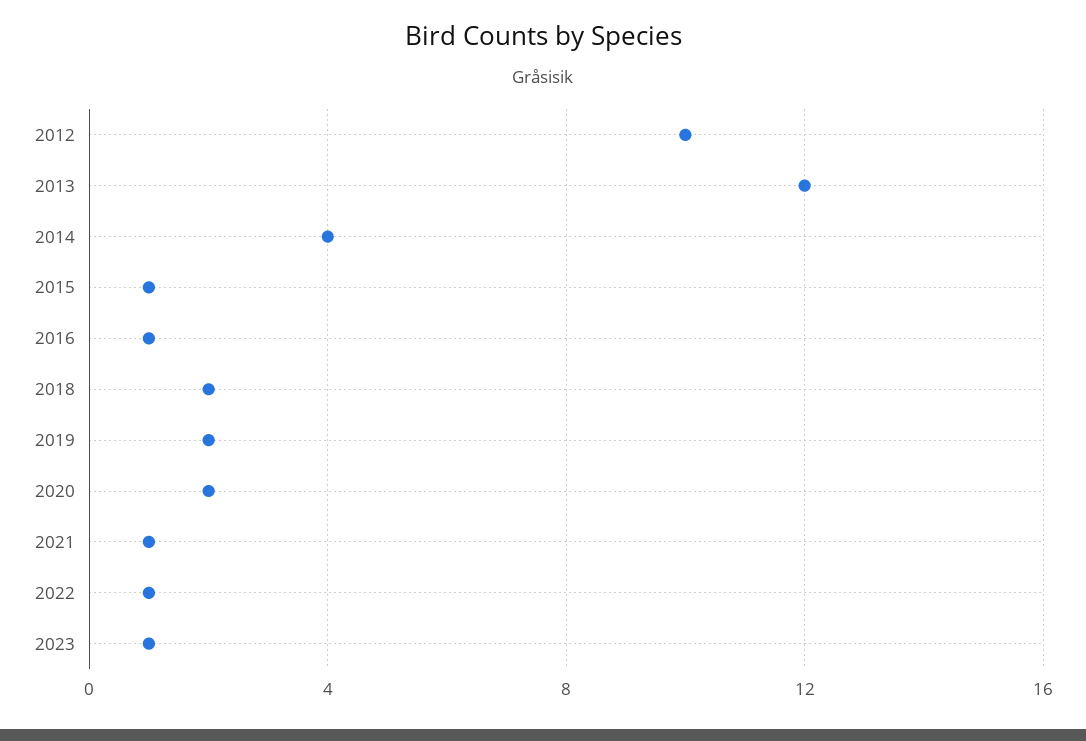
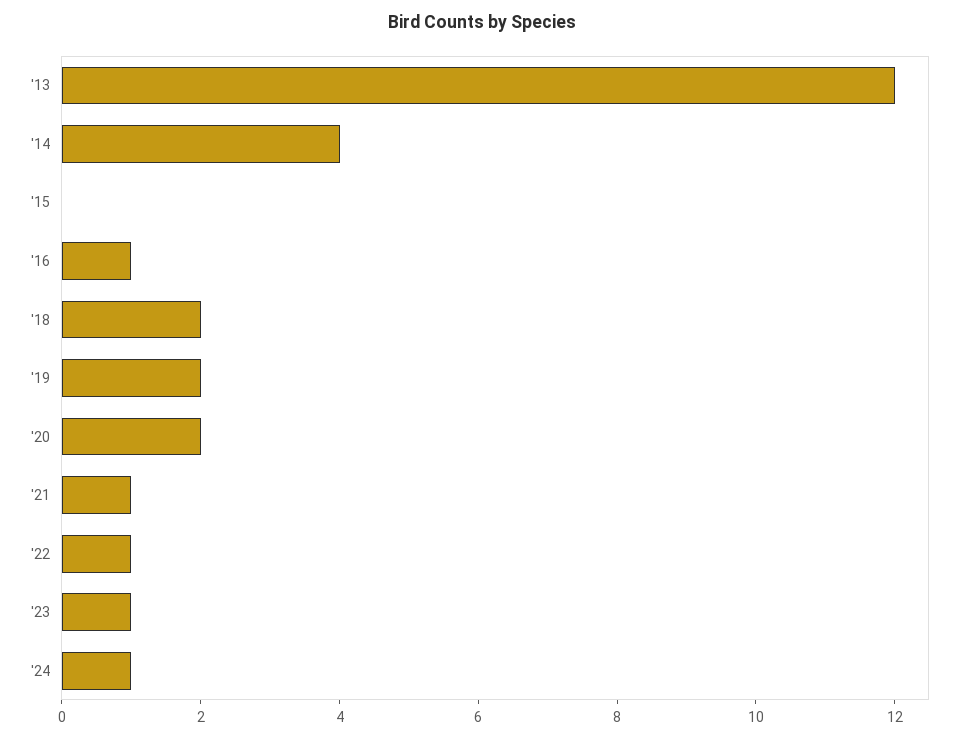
2012: 10 -> none
2015: 1 -> 0
'24: none -> 1

